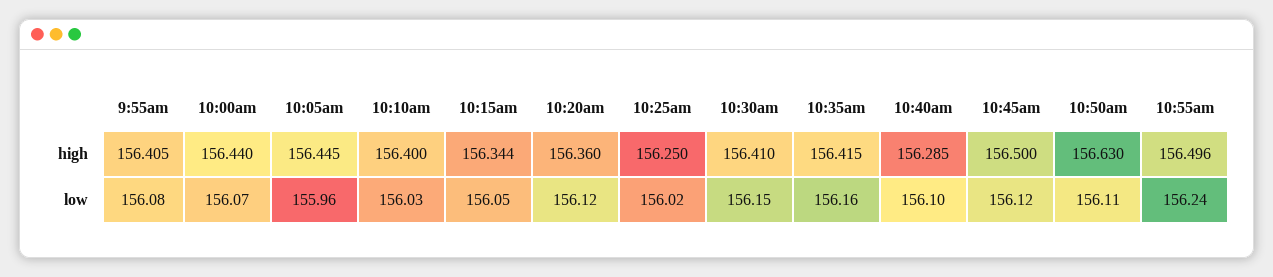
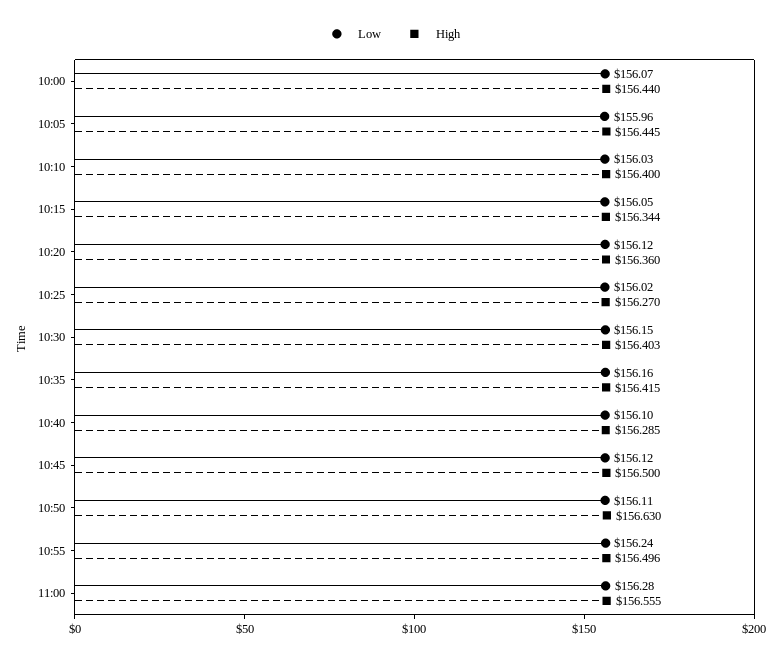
high, 9:55am: 156.405 -> none
high, 10:25am: 156.25 -> 156.27
high, 10:30am: 156.41 -> 156.403
low, 9:55am: 156.08 -> none
low, 11:00: none -> 156.28
high, 11:00: none -> 156.555

